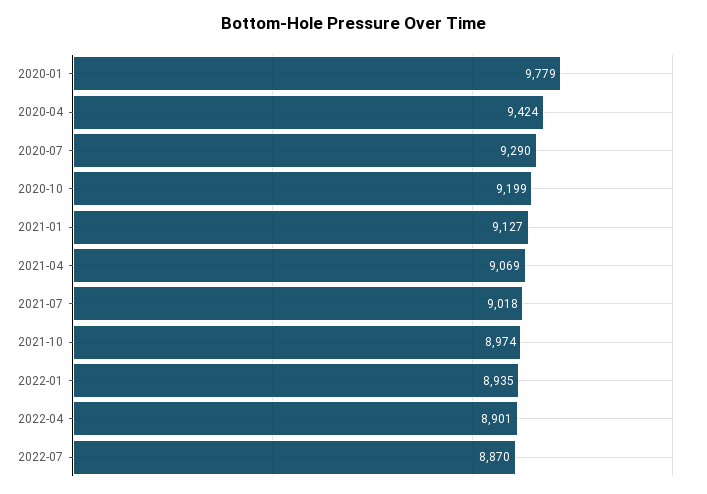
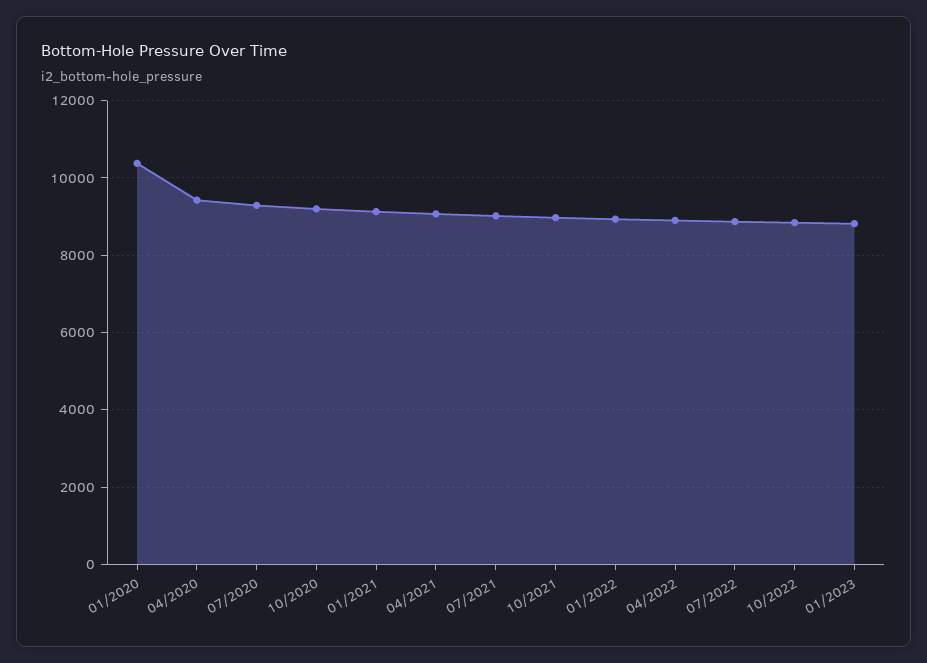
2020-01: 9779 -> 10400
10/2022: none -> 8800
01/2023: none -> 8800

